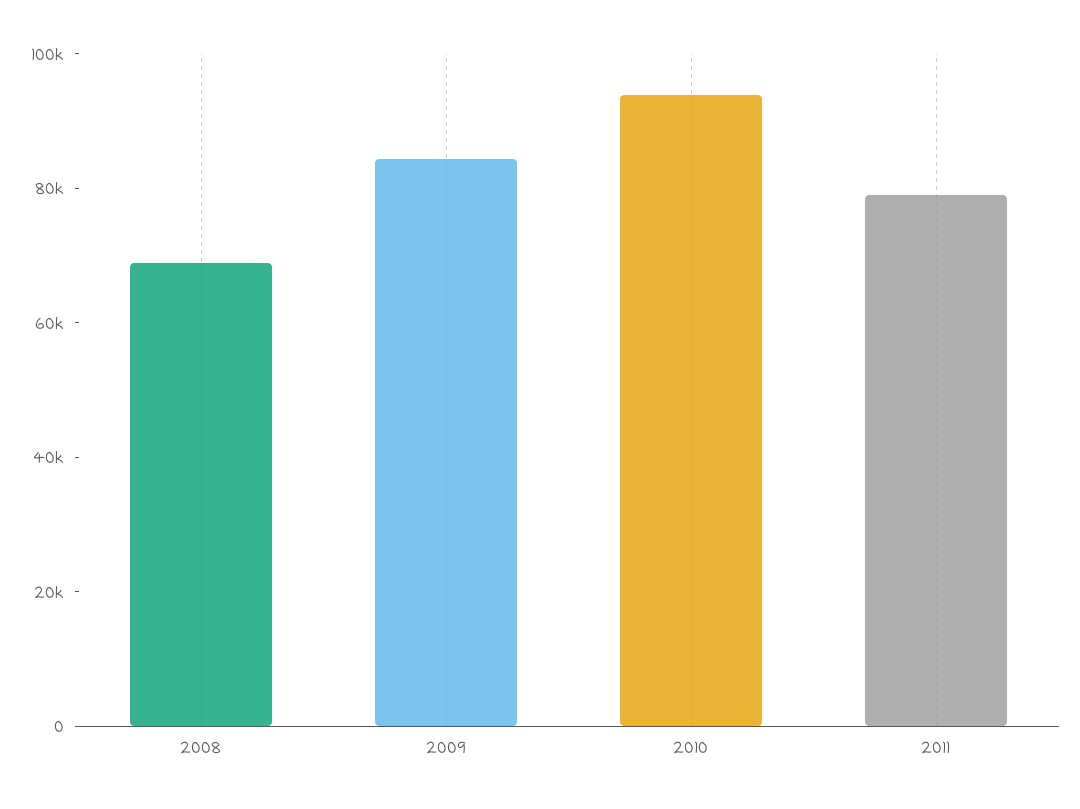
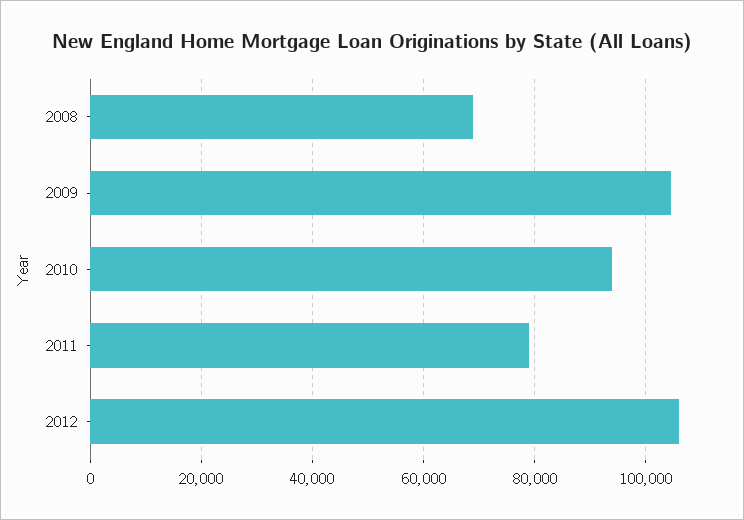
2009: 85000 -> 104000
2012: none -> 106000

